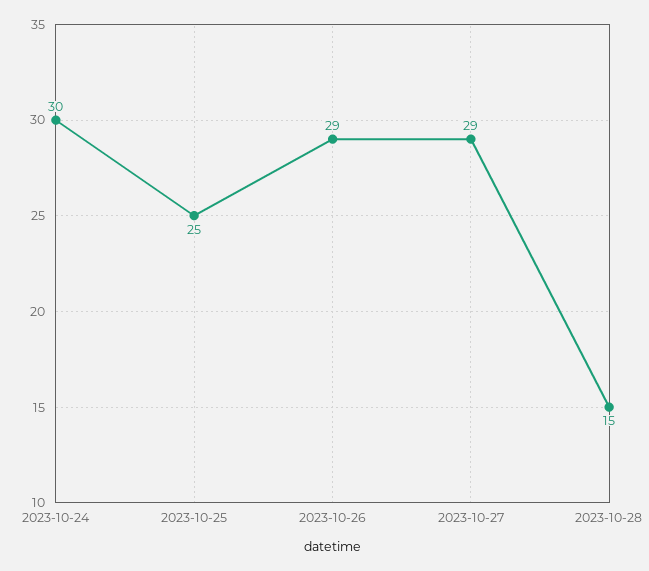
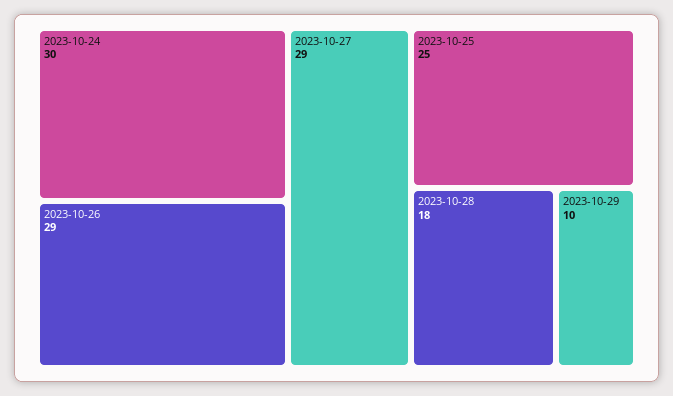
2023-10-28: 15 -> 18
2023-10-29: none -> 10

